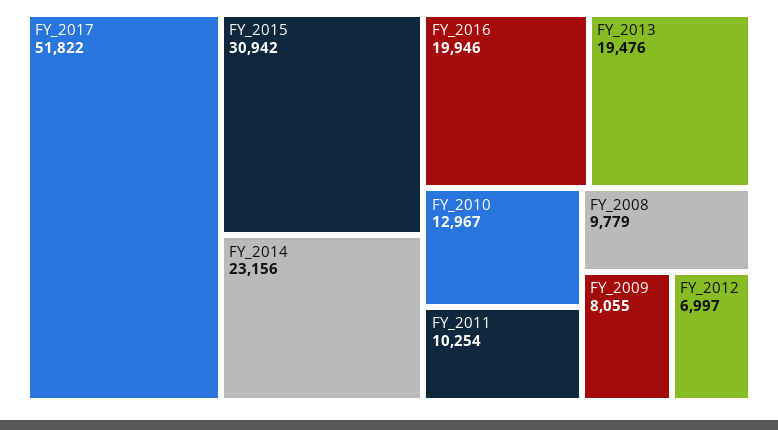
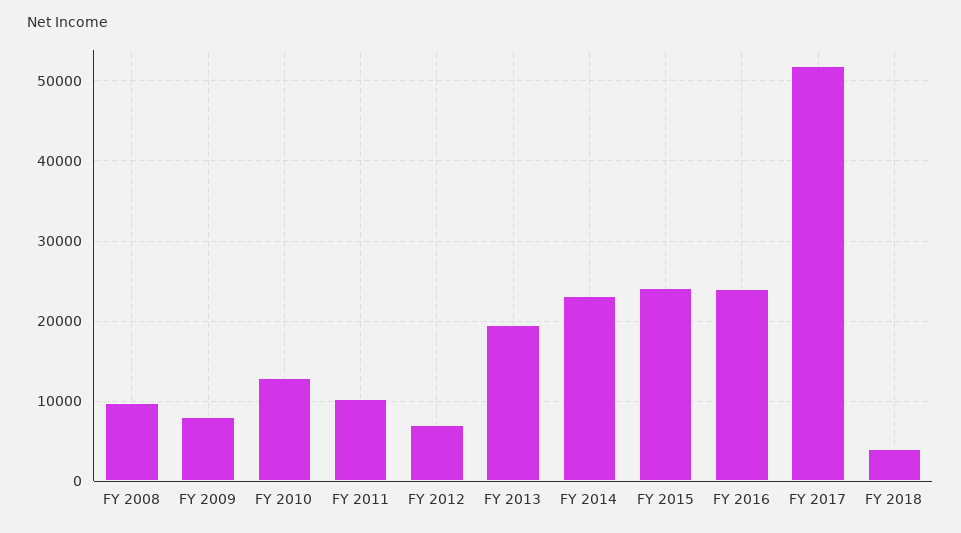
FY_2015: 30942 -> 24000
FY_2016: 19946 -> 24000
FY 2018: none -> 4000

